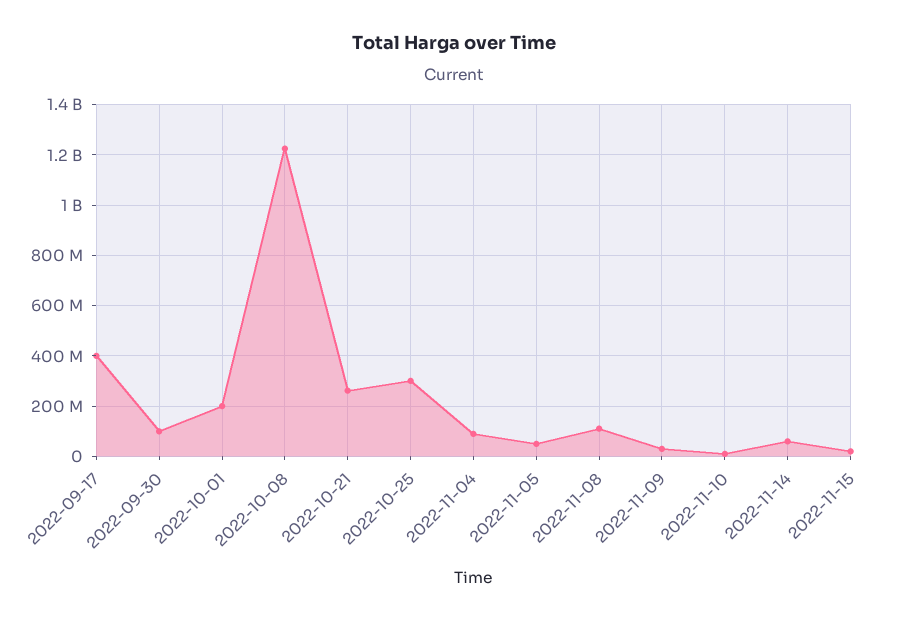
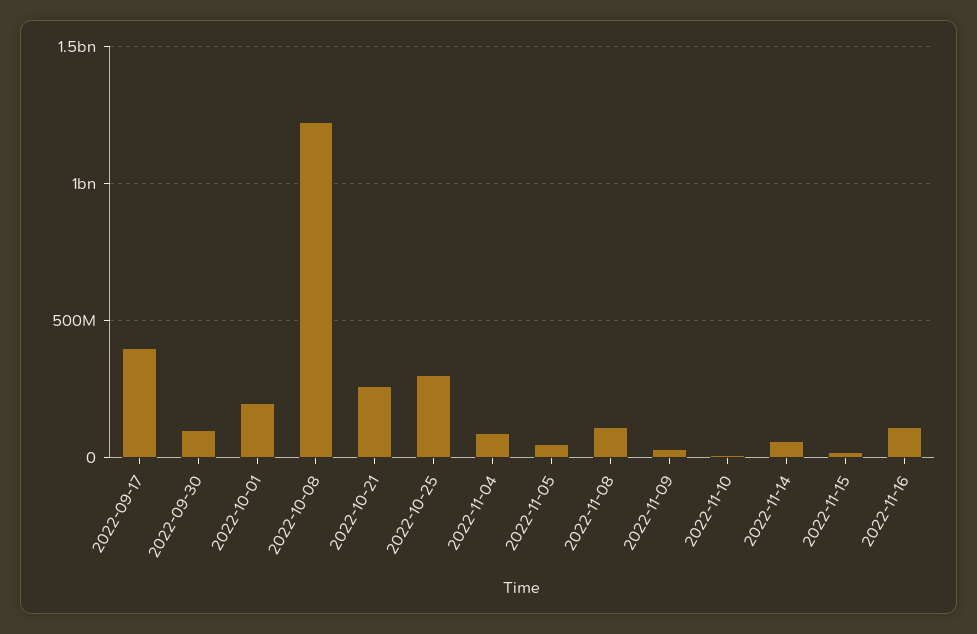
2022-11-16: none -> 100000000

